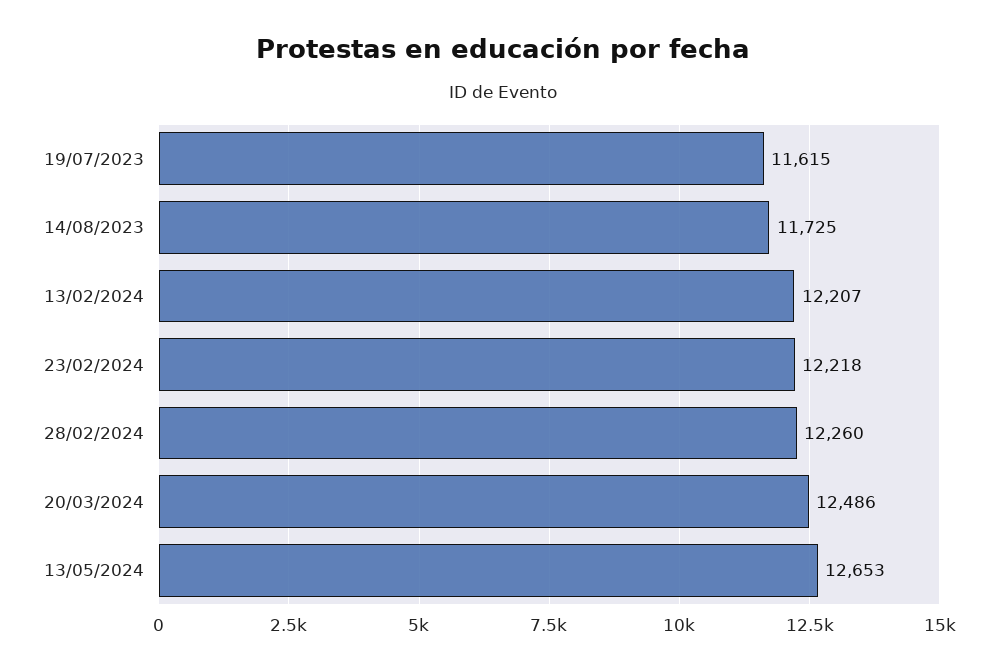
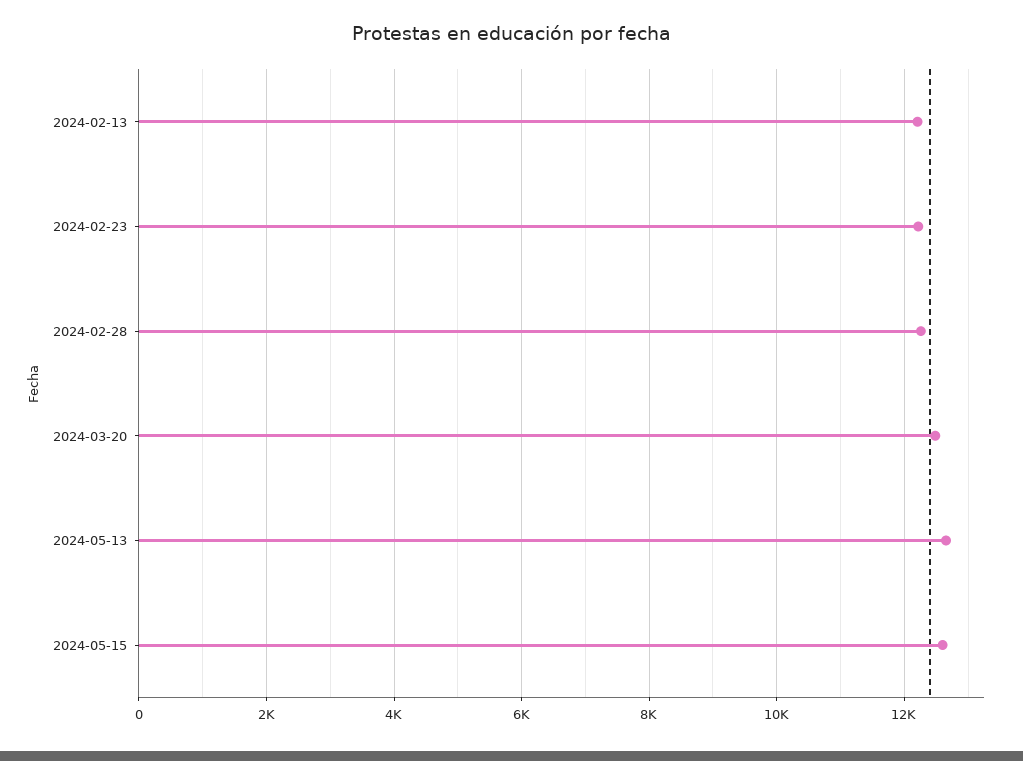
19/07/2023: 11615 -> none
14/08/2023: 11725 -> none
2024-05-15: none -> 12600

